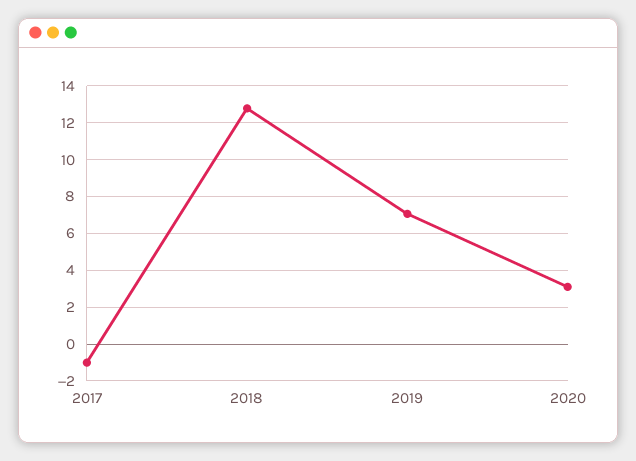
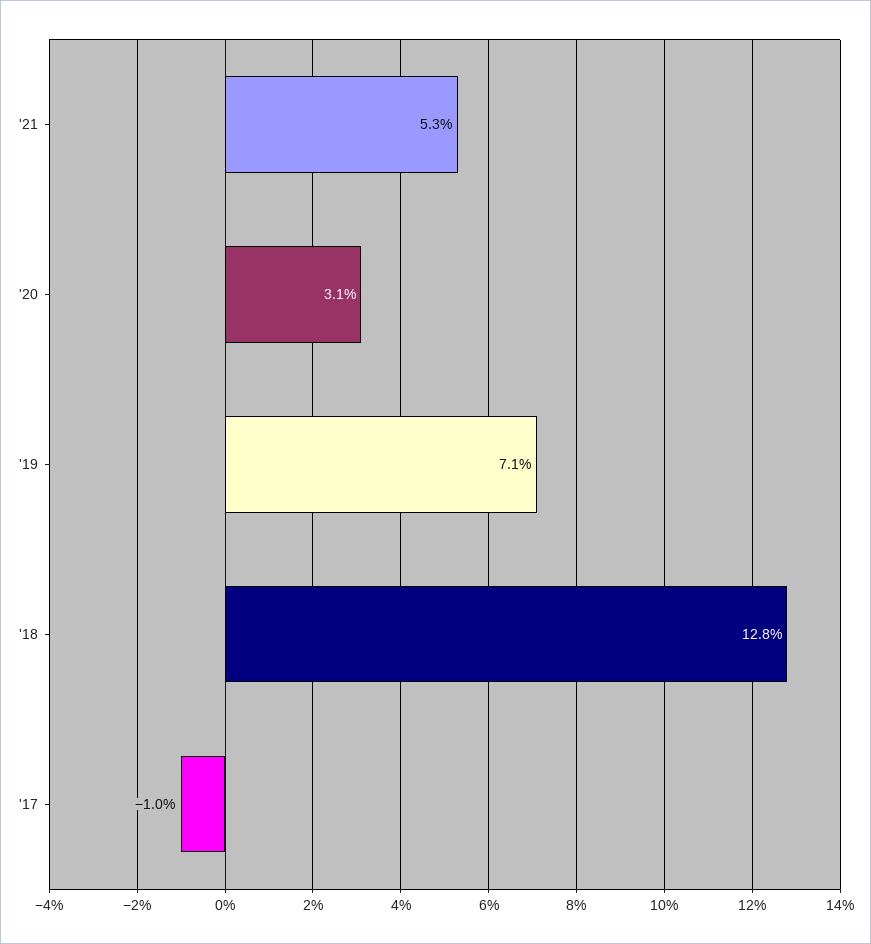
'21: none -> 5.3

